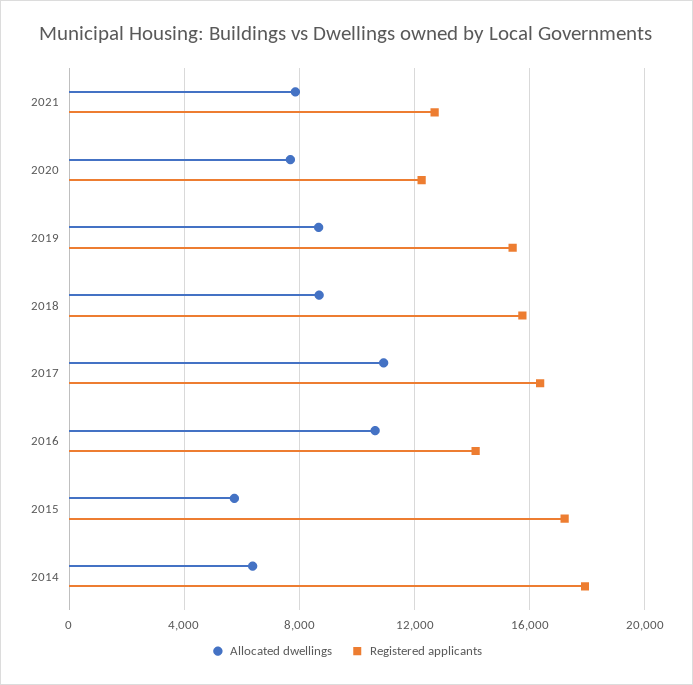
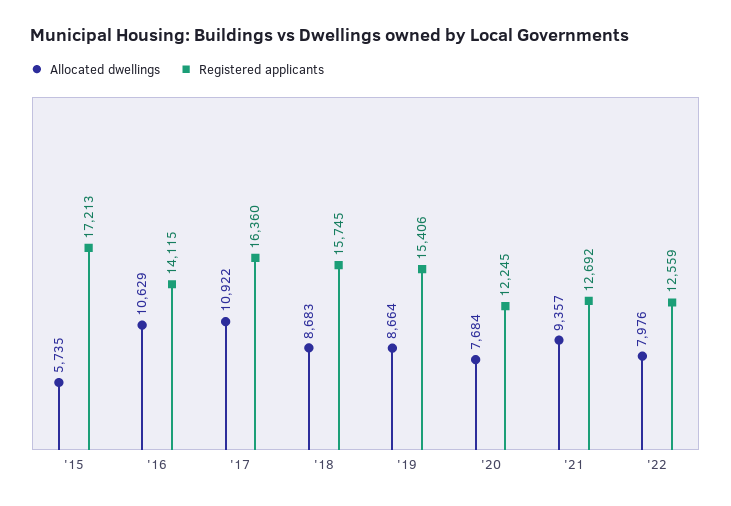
Allocated dwellings, 2021: 8000 -> 9357
Allocated dwellings, 2014: 6500 -> none
Registered applicants, 2014: 18000 -> none
Allocated dwellings, '22: none -> 7976
Registered applicants, '22: none -> 12559

